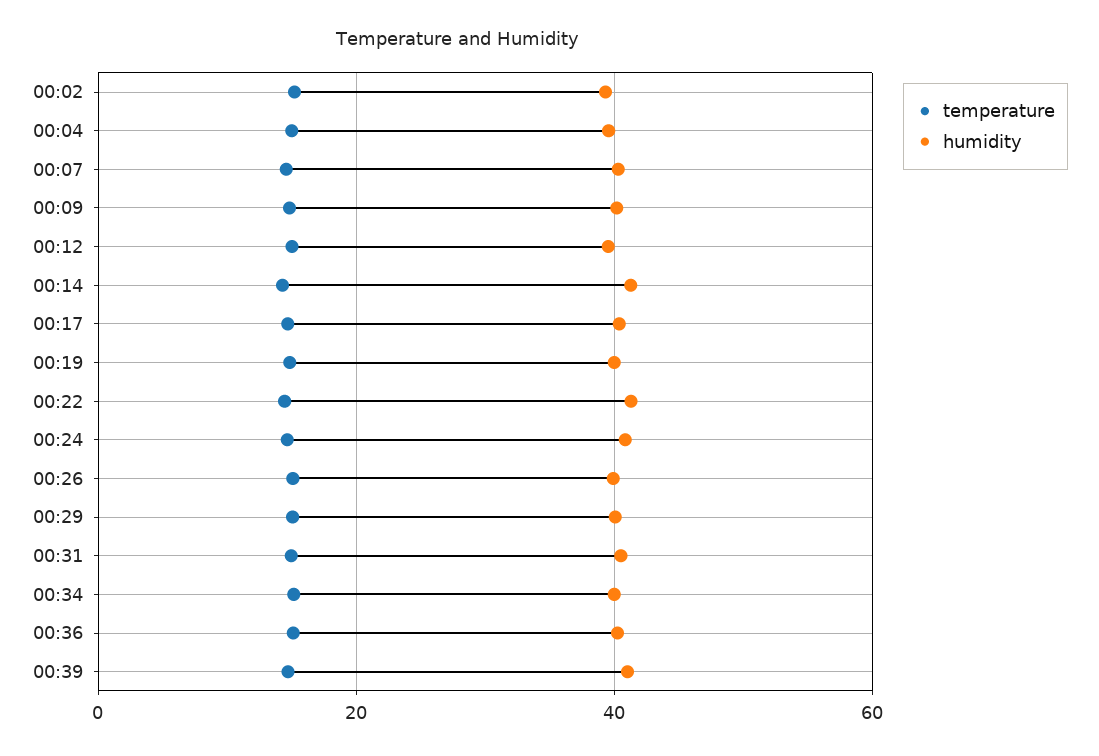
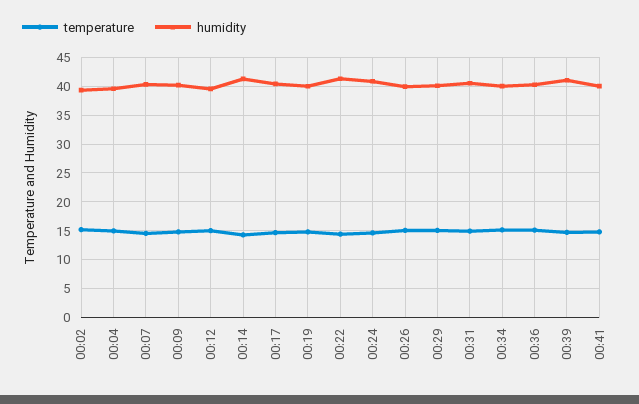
temperature, 00:41: none -> 15
humidity, 00:41: none -> 40

